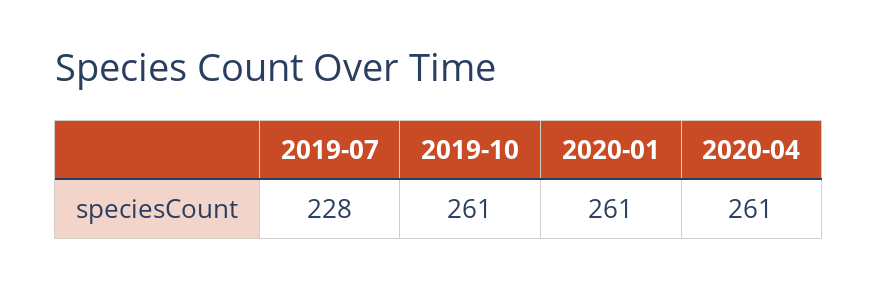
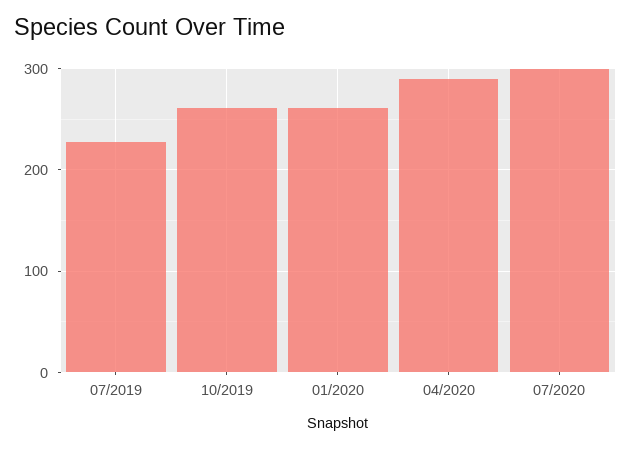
2020-04: 261 -> 290
07/2020: none -> 300

